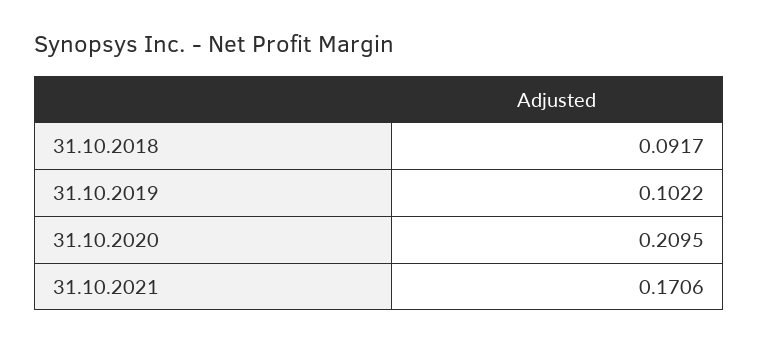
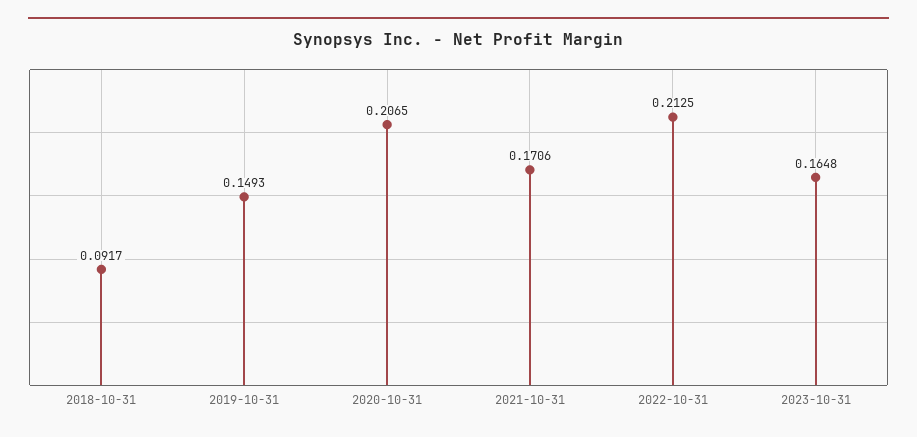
31.10.2019: 0.1022 -> 0.1493
31.10.2020: 0.2095 -> 0.2065
2022-10-31: none -> 0.2125
2023-10-31: none -> 0.1648

